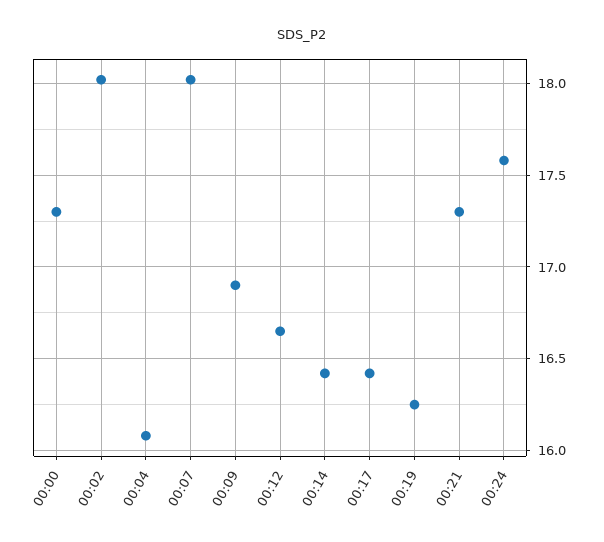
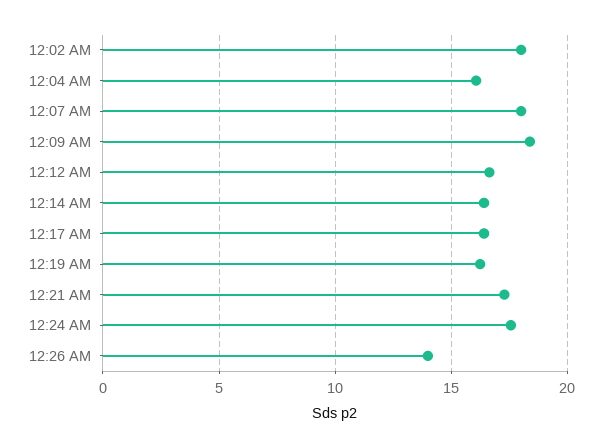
00:00: 17.3 -> none
00:09: 16.9 -> 18.5
12:26 AM: none -> 14

